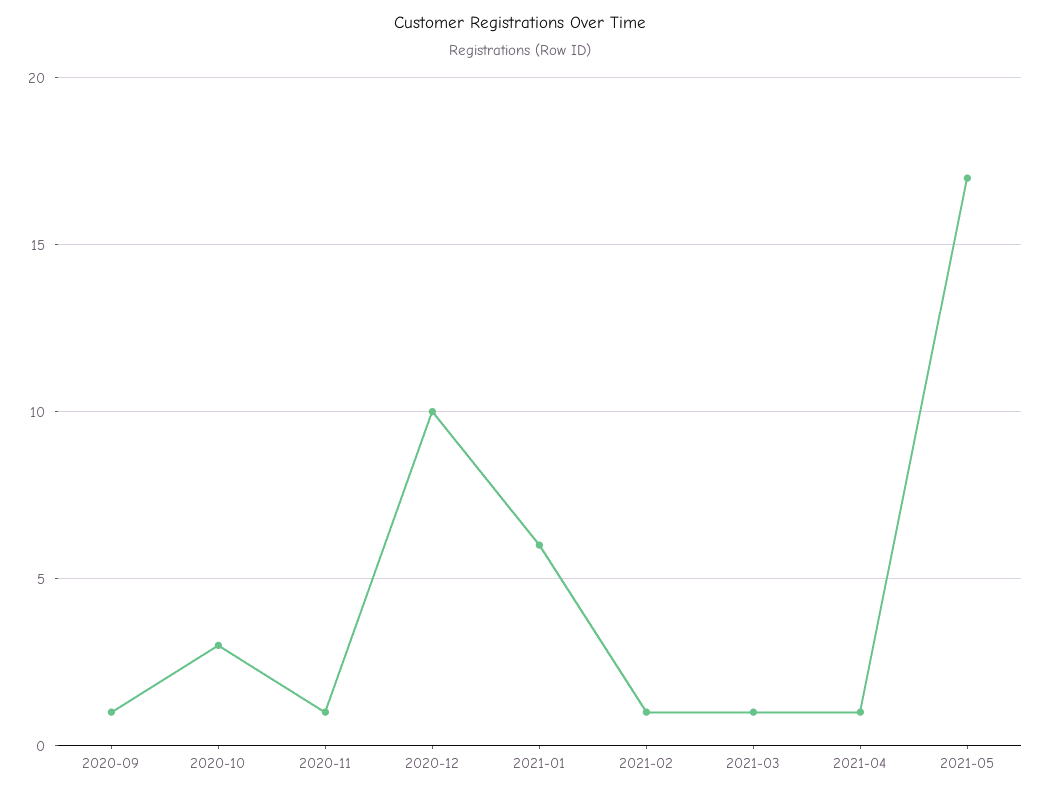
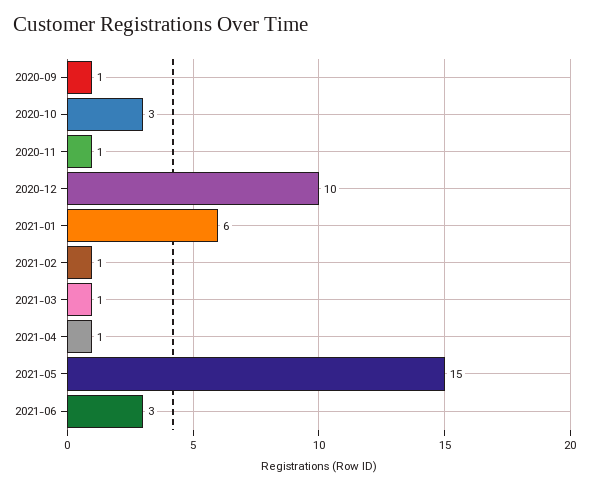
2021-05: 17 -> 15
2021-06: none -> 3

